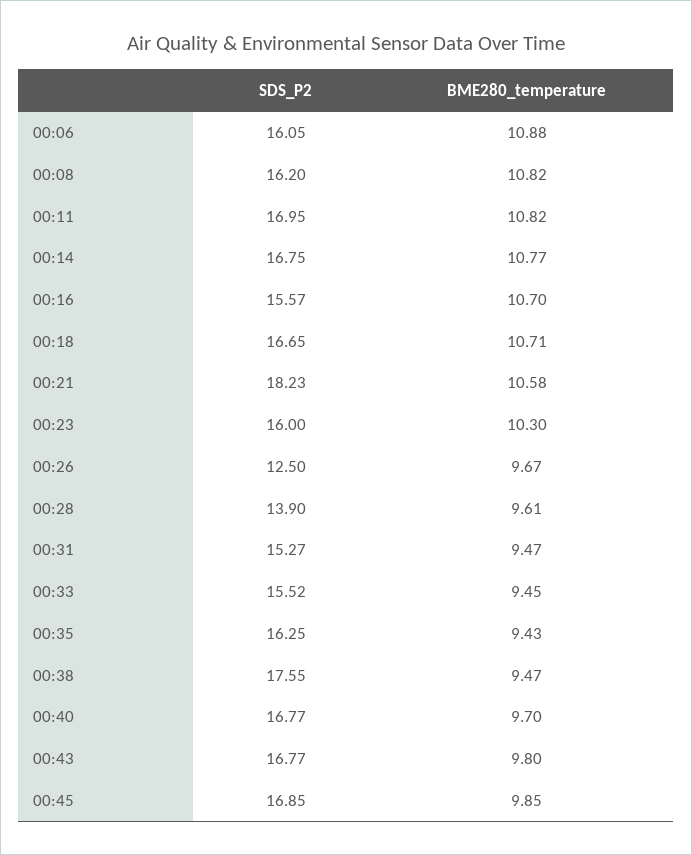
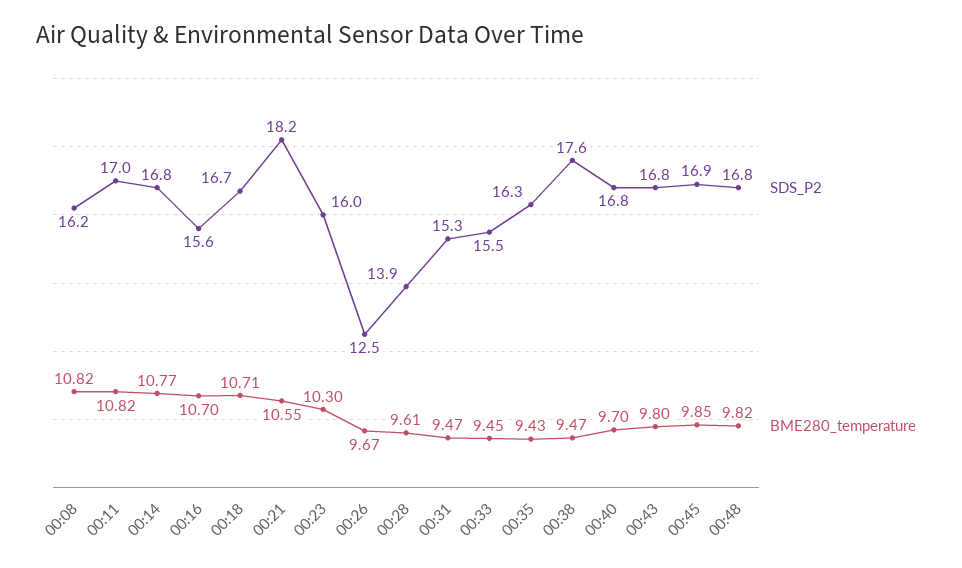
SDS_P2, 00:06: 16.05 -> none
BME280_temperature, 00:06: 10.88 -> none
BME280_temperature, 00:21: 10.58 -> 10.55
SDS_P2, 00:48: none -> 16.8
BME280_temperature, 00:48: none -> 9.82

